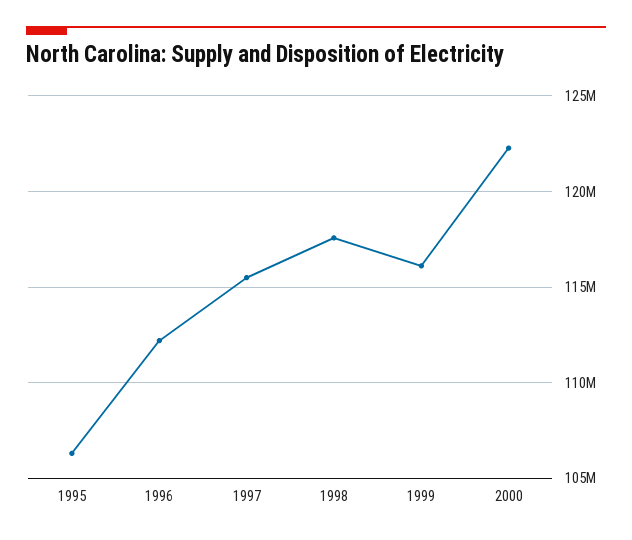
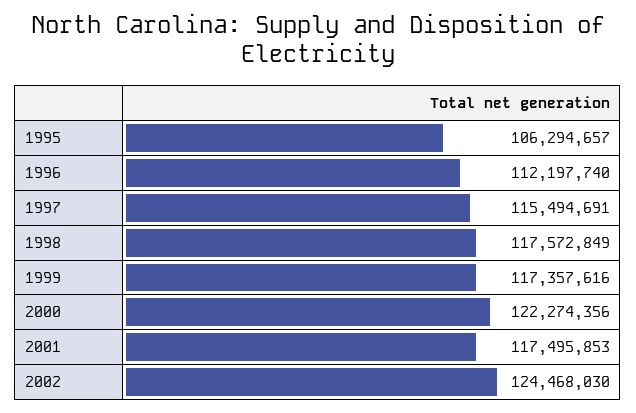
1999: 116000000 -> 117357616
2001: none -> 117495853
2002: none -> 124468030

